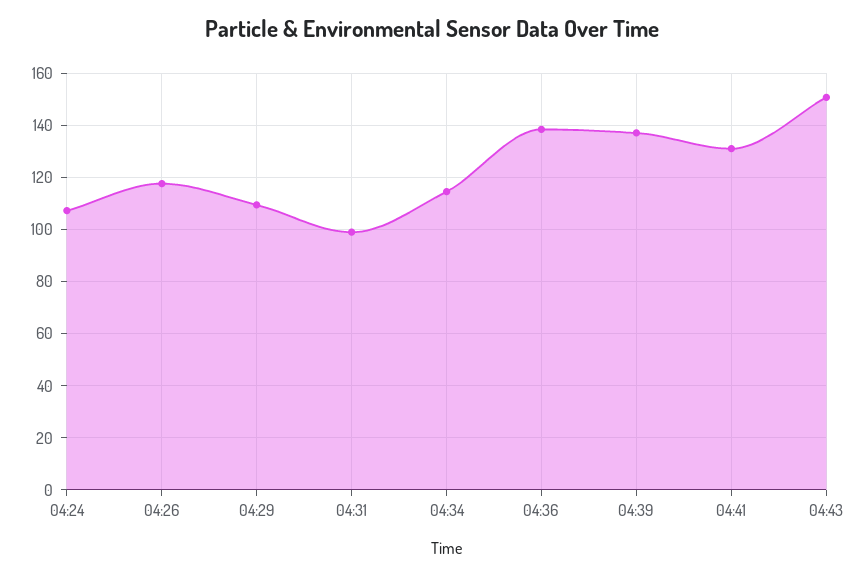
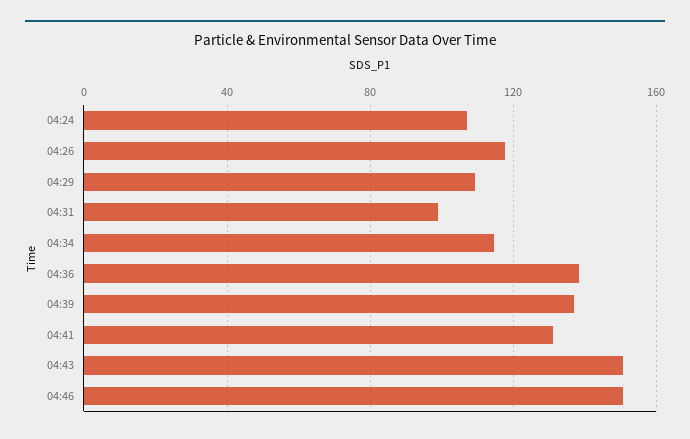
04:46: none -> 150

